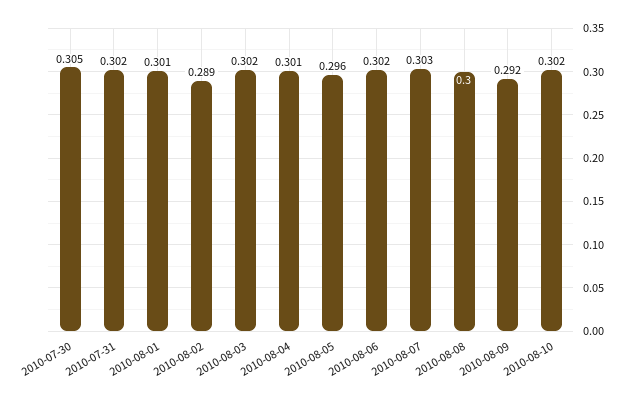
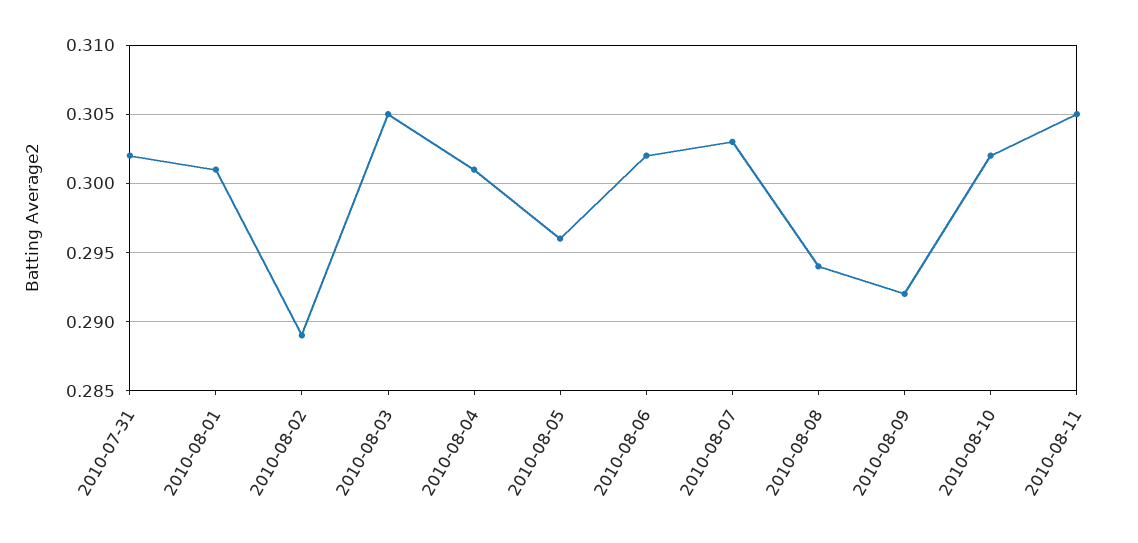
2010-07-30: 0.305 -> none
2010-08-03: 0.302 -> 0.305
2010-08-08: 0.3 -> 0.294
2010-08-11: none -> 0.305

